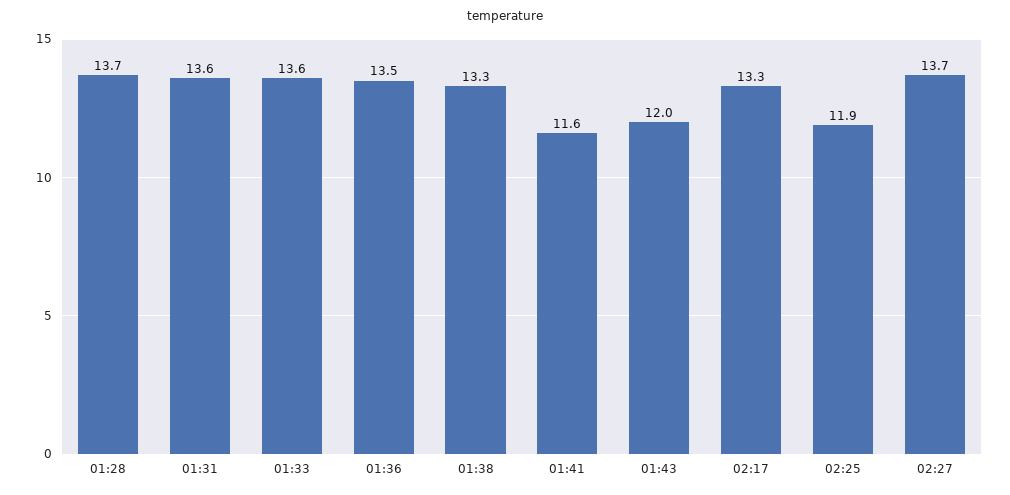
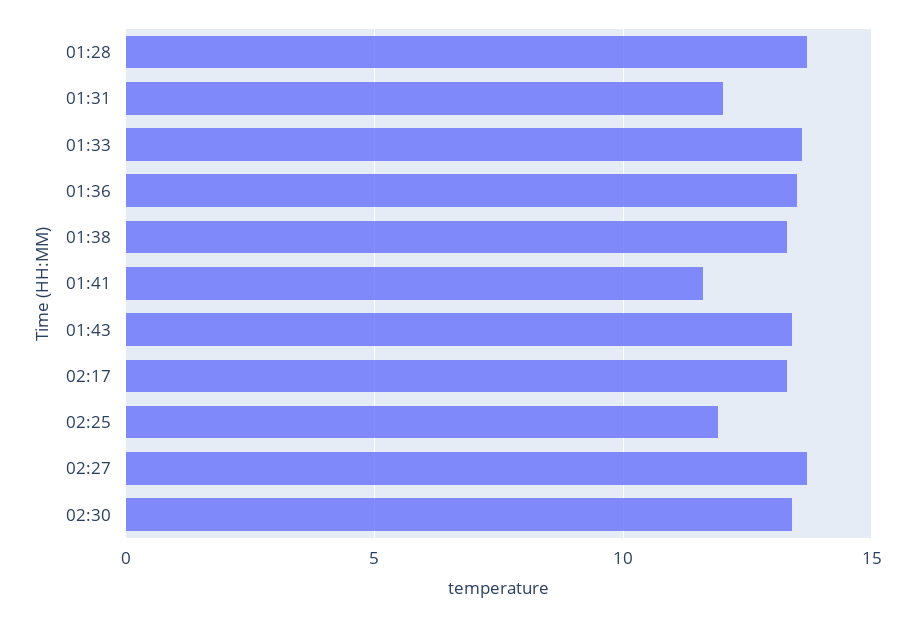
01:31: 13.6 -> 12
01:43: 12 -> 13.5
02:30: none -> 13.5

